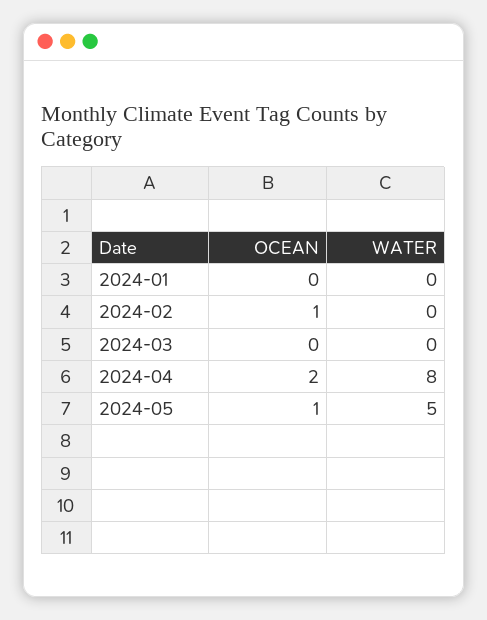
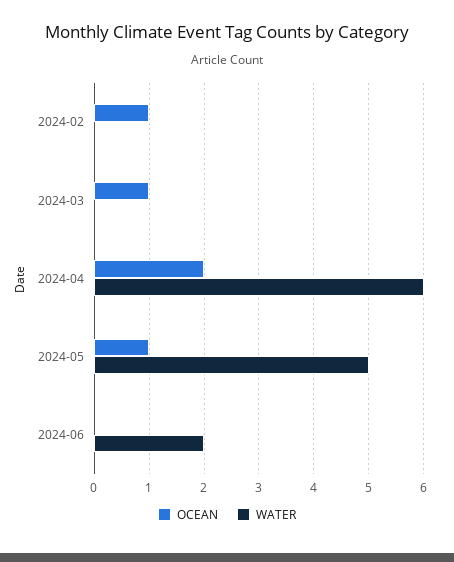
OCEAN, 2024-01: 0 -> none
WATER, 2024-01: 0 -> none
OCEAN, 2024-03: 0 -> 1
WATER, 2024-04: 8 -> 6
OCEAN, 2024-06: none -> 0
WATER, 2024-06: none -> 2

